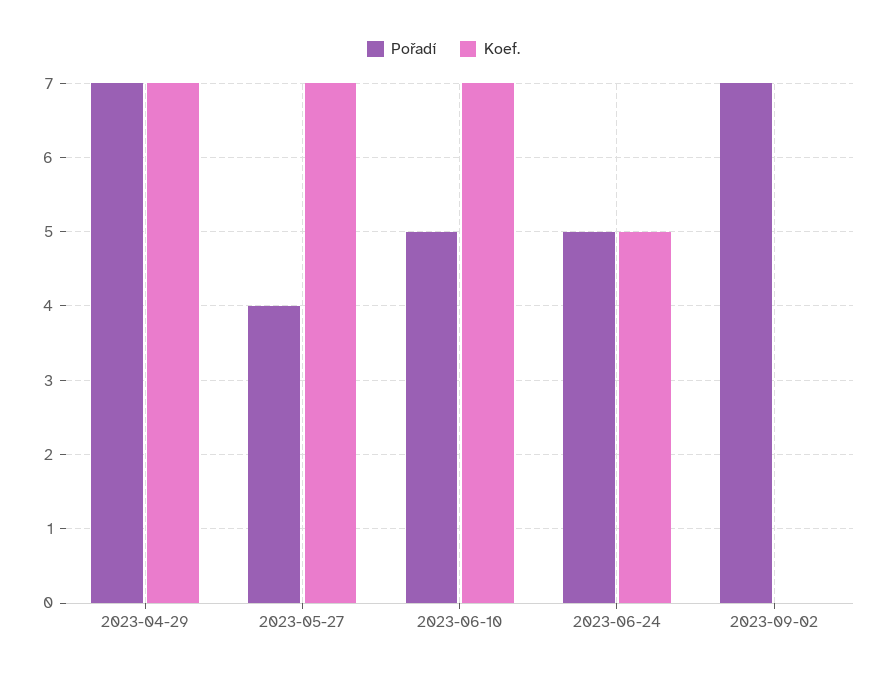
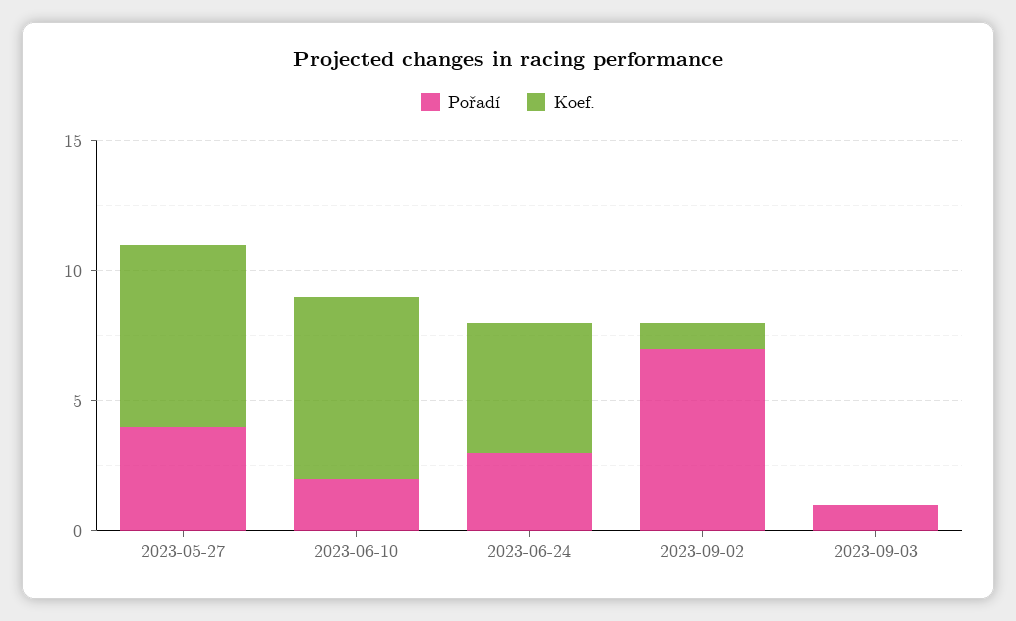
Pořadí, 2023-04-29: 7 -> none
Koef., 2023-04-29: 7 -> none
Pořadí, 2023-06-10: 5 -> 2
Pořadí, 2023-06-24: 5 -> 3
Koef., 2023-09-02: 0 -> 1
Pořadí, 2023-09-03: none -> 1
Koef., 2023-09-03: none -> 0

